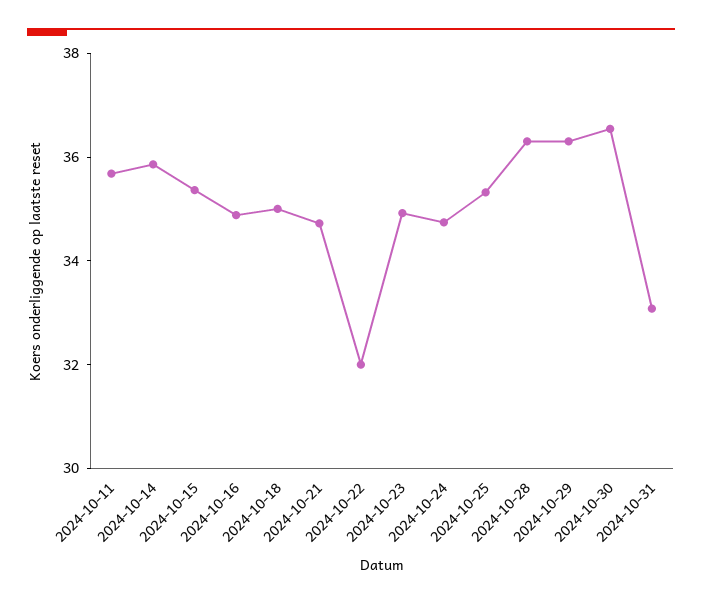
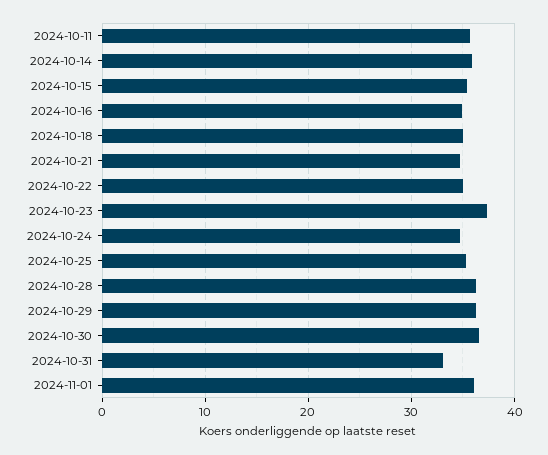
2024-10-22: 32 -> 35
2024-10-23: 35 -> 37
2024-11-01: none -> 36

